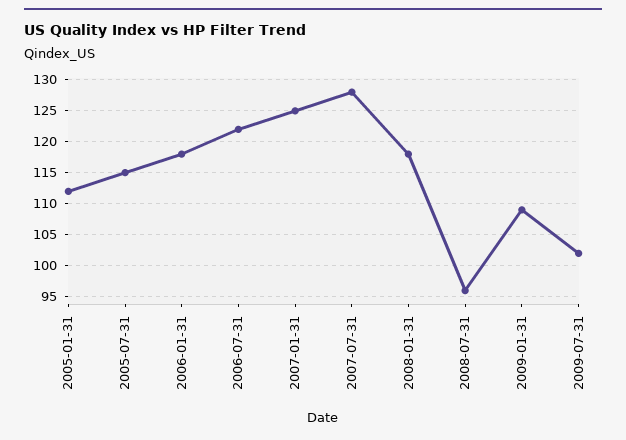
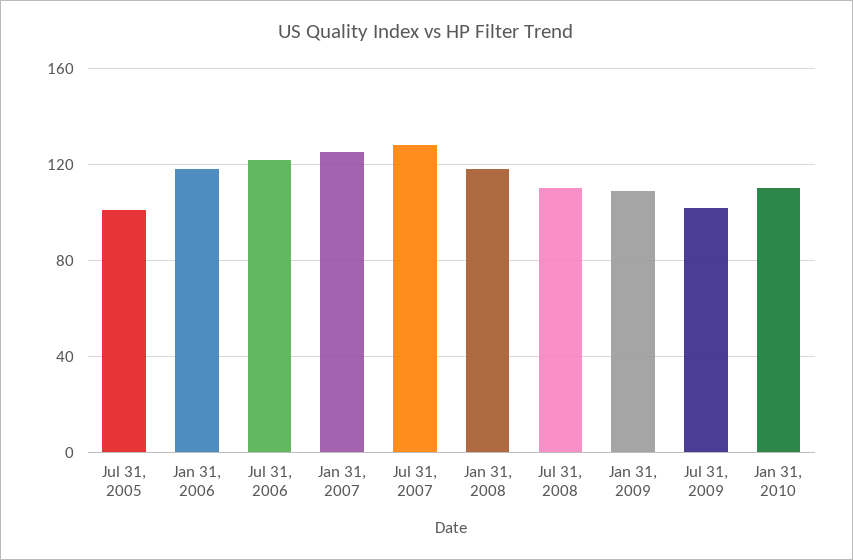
2005-01-31: 112 -> none
2005-07-31: 115 -> 100
2008-07-31: 96 -> 110
Jan 31, 2010: none -> 110

